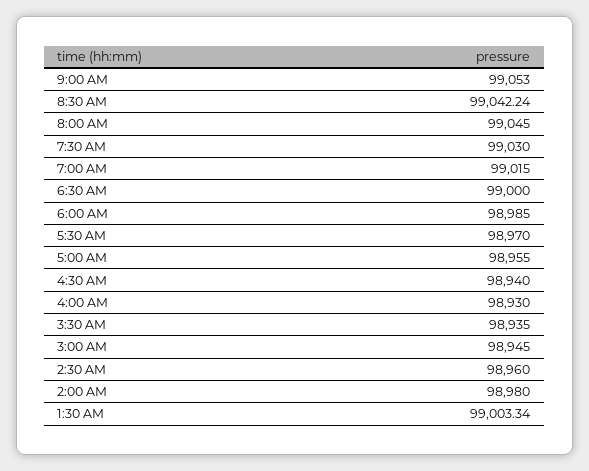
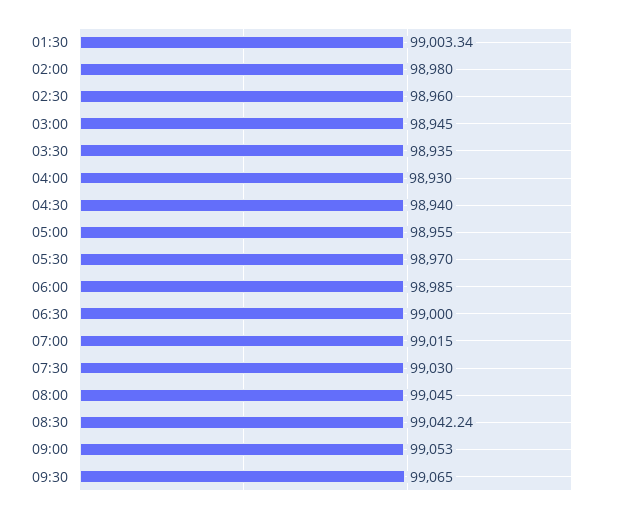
09:30: none -> 99065

